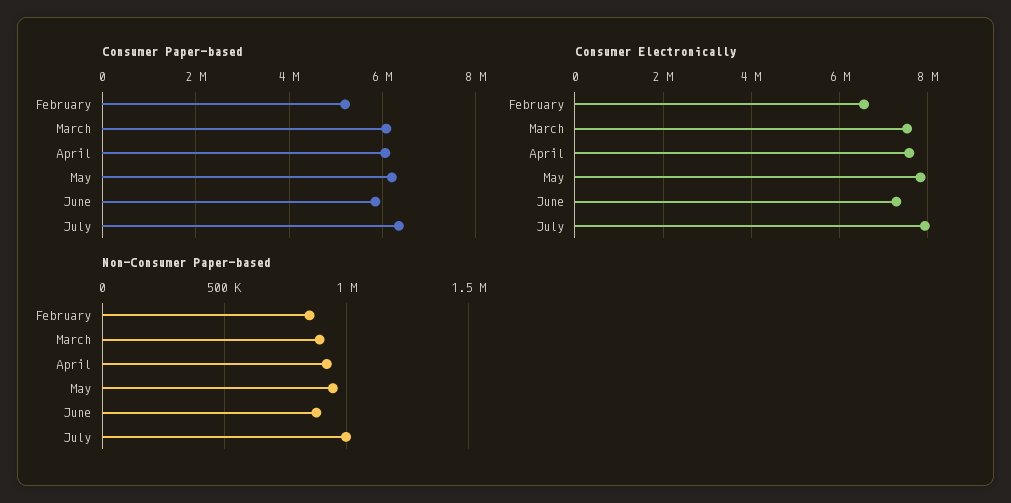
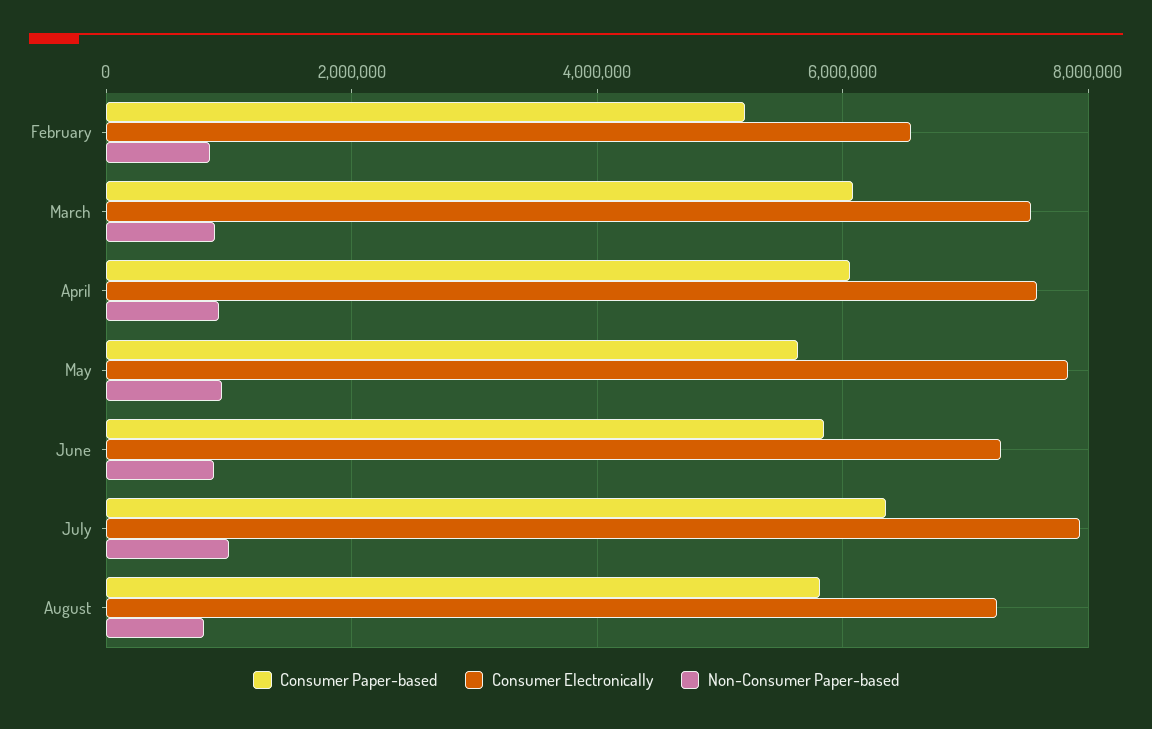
Consumer Paper-based, May: 6200000 -> 5600000
Consumer Paper-based, August: none -> 5800000
Consumer Electronically, August: none -> 7200000
Non-Consumer Paper-based, August: none -> 800000

